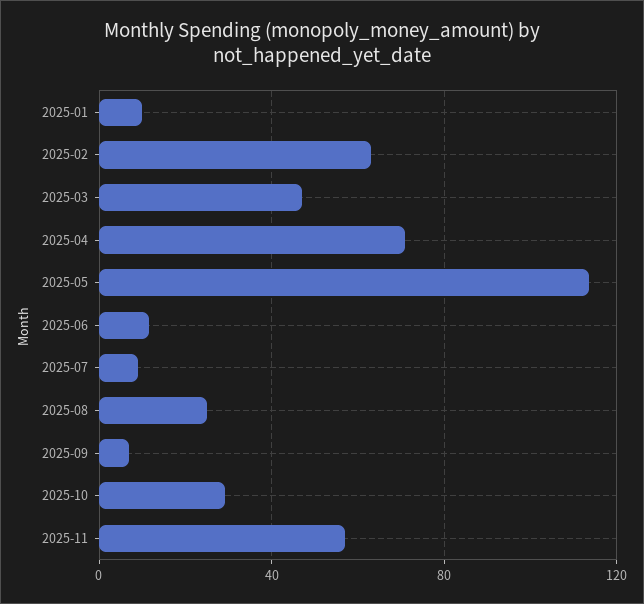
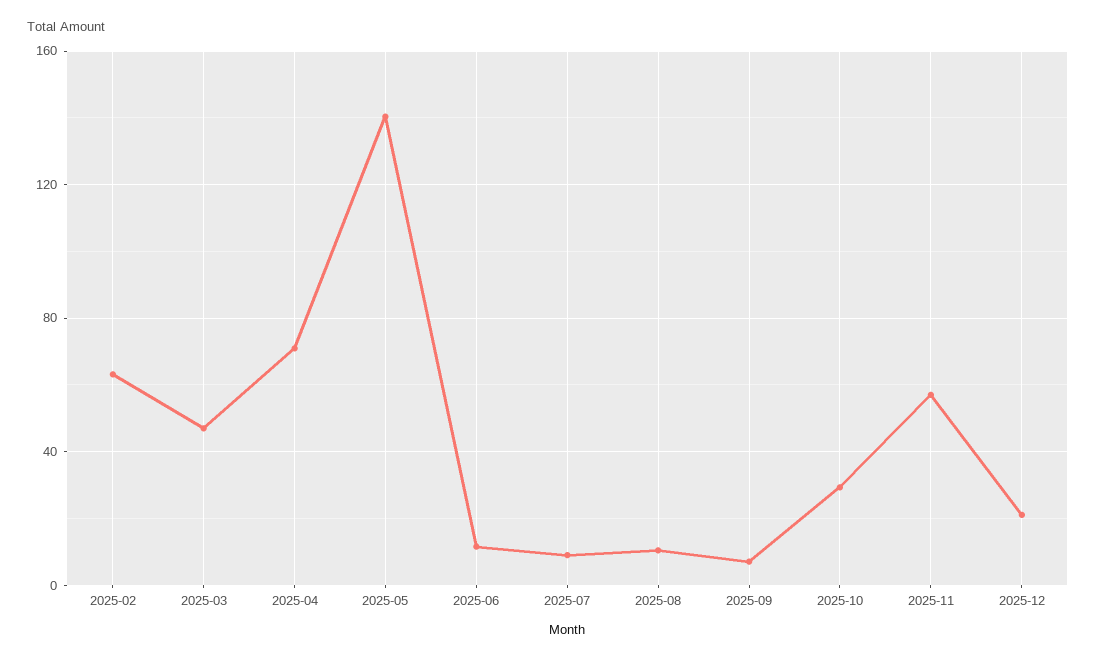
2025-01: 10 -> none
2025-05: 115 -> 140
2025-08: 25 -> 10
2025-12: none -> 20

